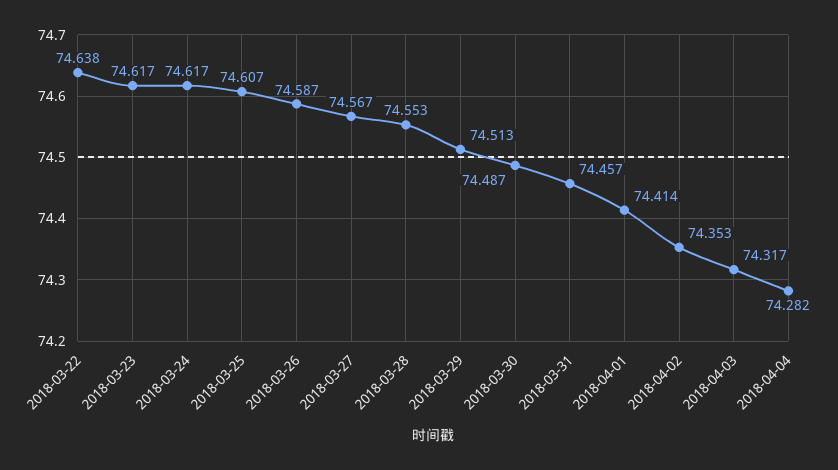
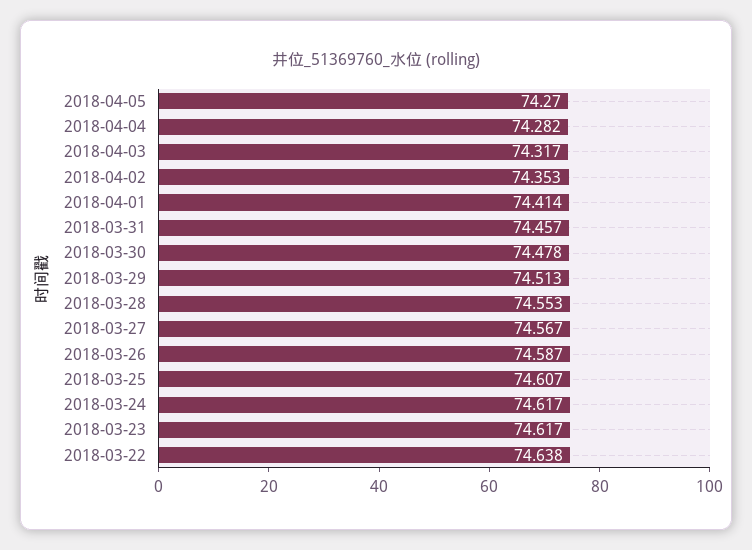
2018-03-30: 74.487 -> 74.478
2018-04-05: none -> 74.27

